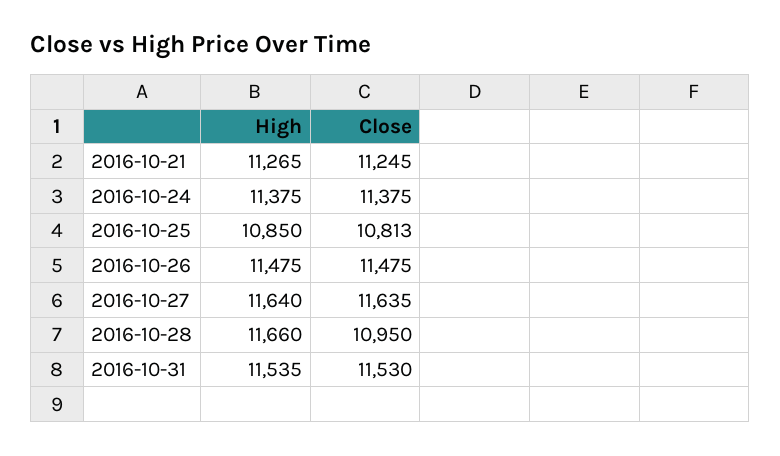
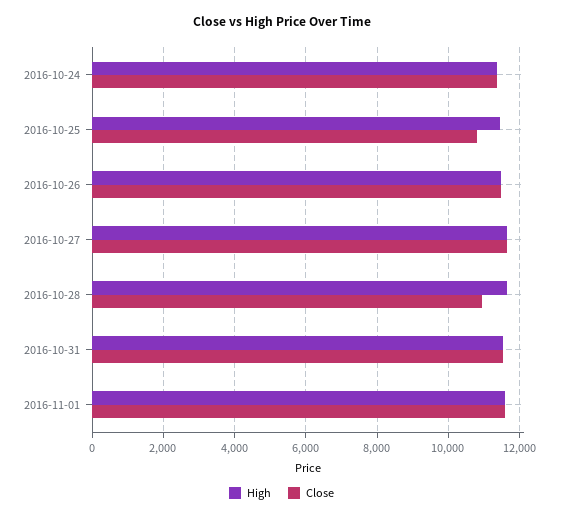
High, 2016-10-21: 11265 -> none
Close, 2016-10-21: 11245 -> none
High, 2016-10-25: 10850 -> 11400
High, 2016-11-01: none -> 11600
Close, 2016-11-01: none -> 11600

